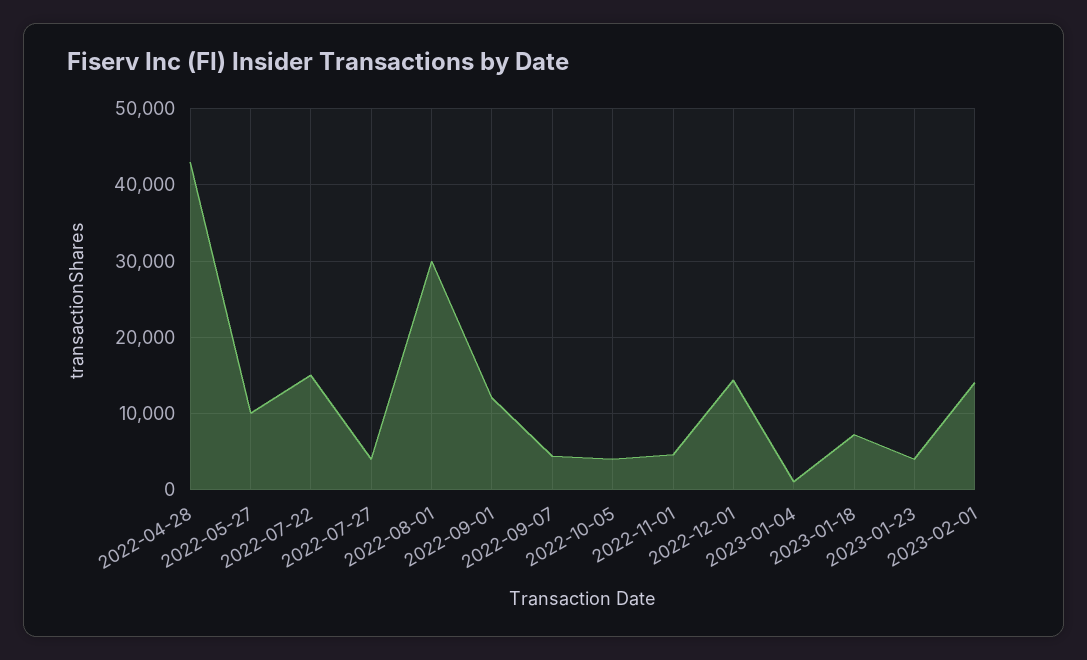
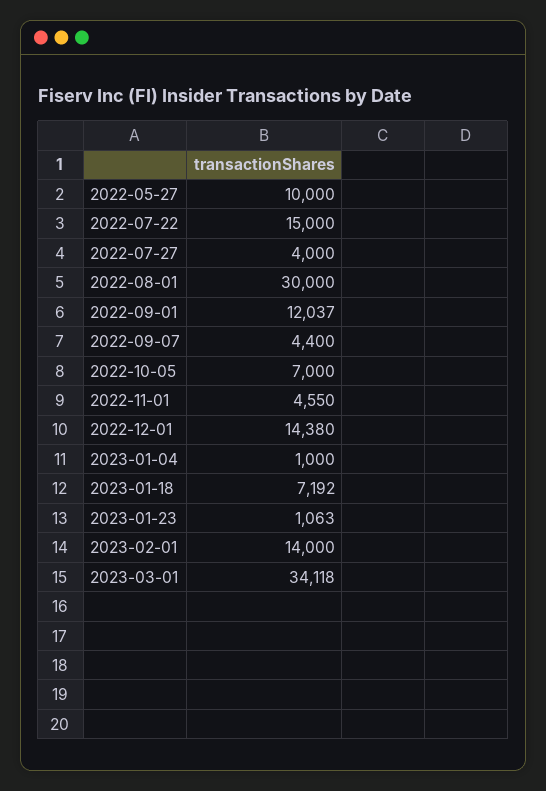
2022-04-28: 43000 -> none
2022-10-05: 4000 -> 7000
2023-01-23: 4000 -> 1063
2023-03-01: none -> 34118

